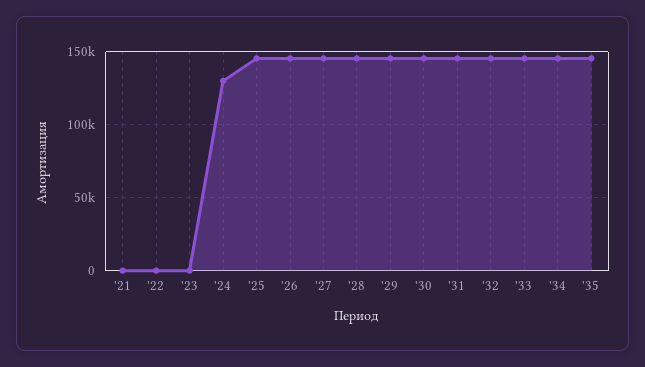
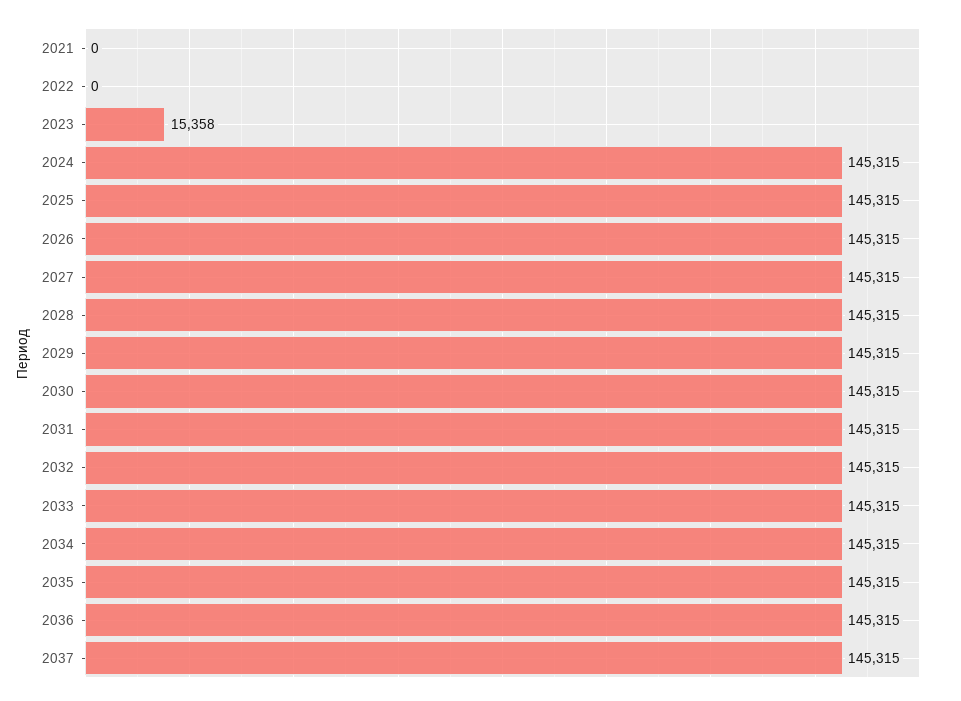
'23: 0 -> 15358
'24: 130000 -> 145315
2036: none -> 145315
2037: none -> 145315

